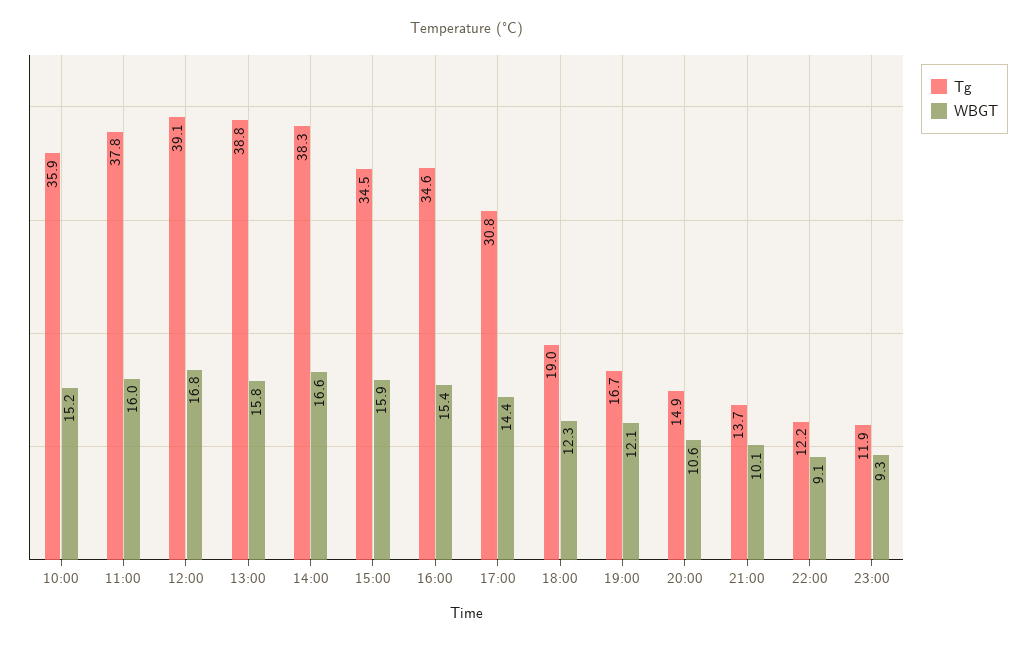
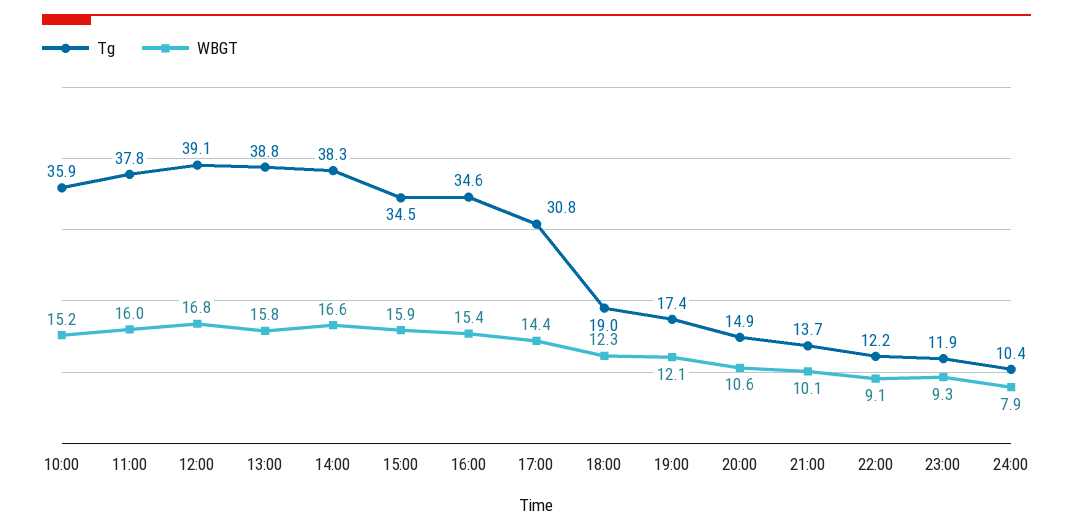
Tg, 19:00: 16.7 -> 17.4
Tg, 24:00: none -> 10.4
WBGT, 24:00: none -> 7.9

